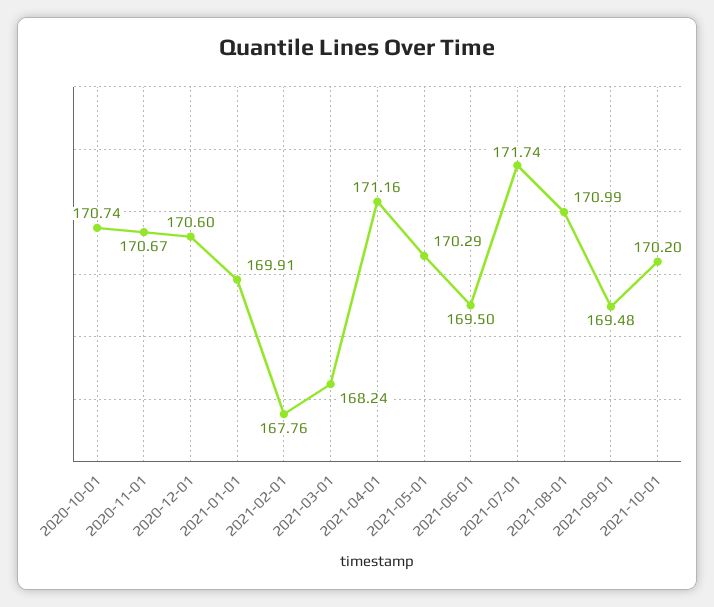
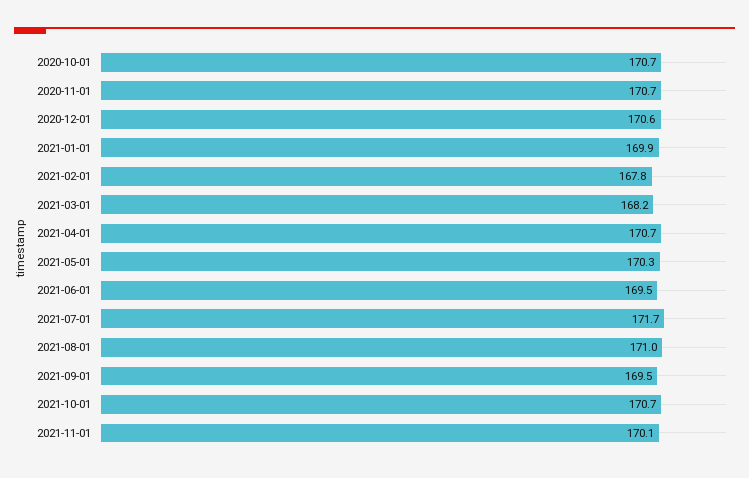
2021-04-01: 171.16 -> 170.7
2021-10-01: 170.2 -> 170.7
2021-11-01: none -> 170.1

